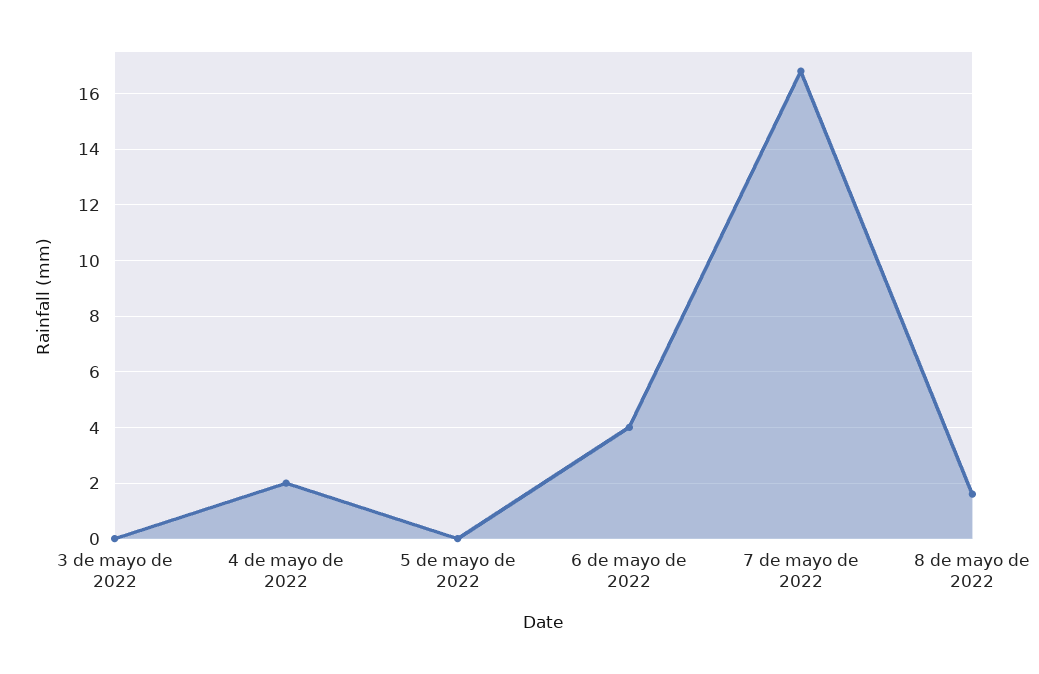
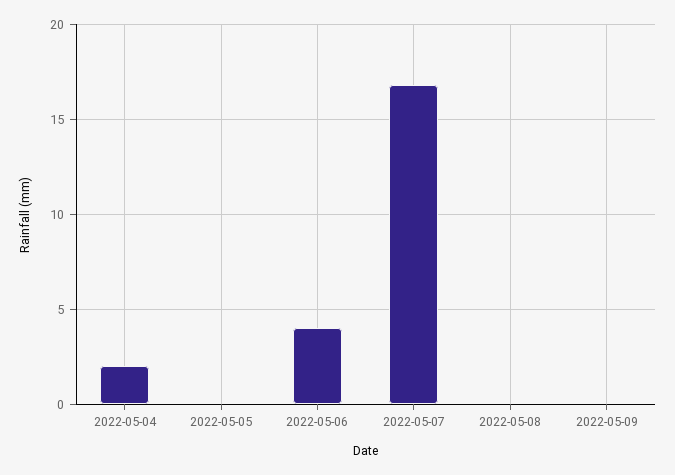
3 de mayo de 2022: 0 -> none
8 de mayo de 2022: 1.5 -> 0
2022-05-09: none -> 0

